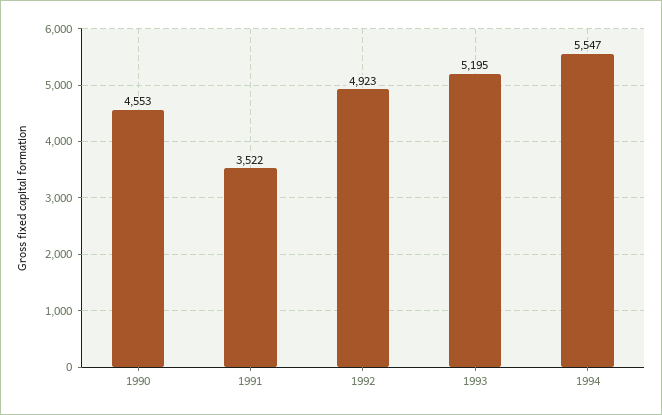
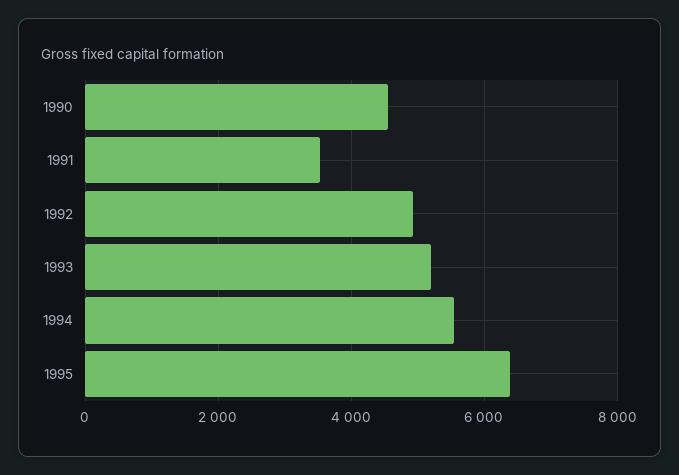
1995: none -> 6400

